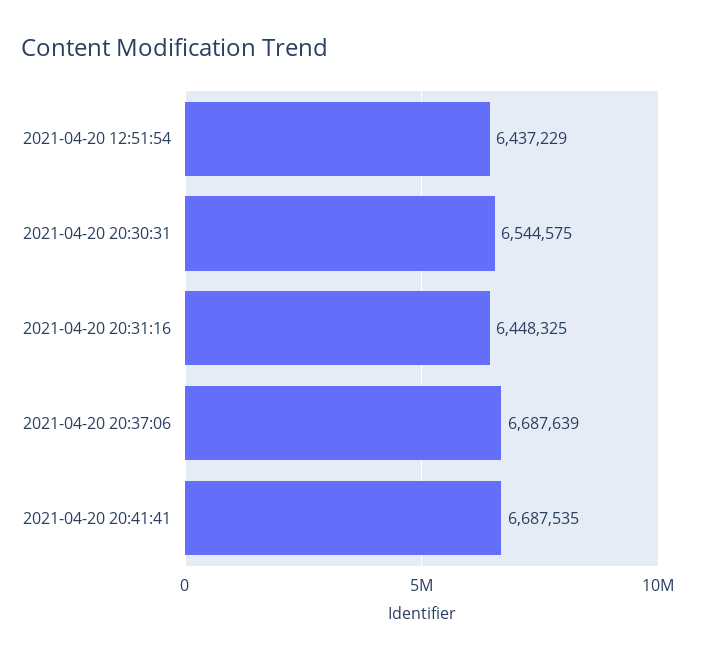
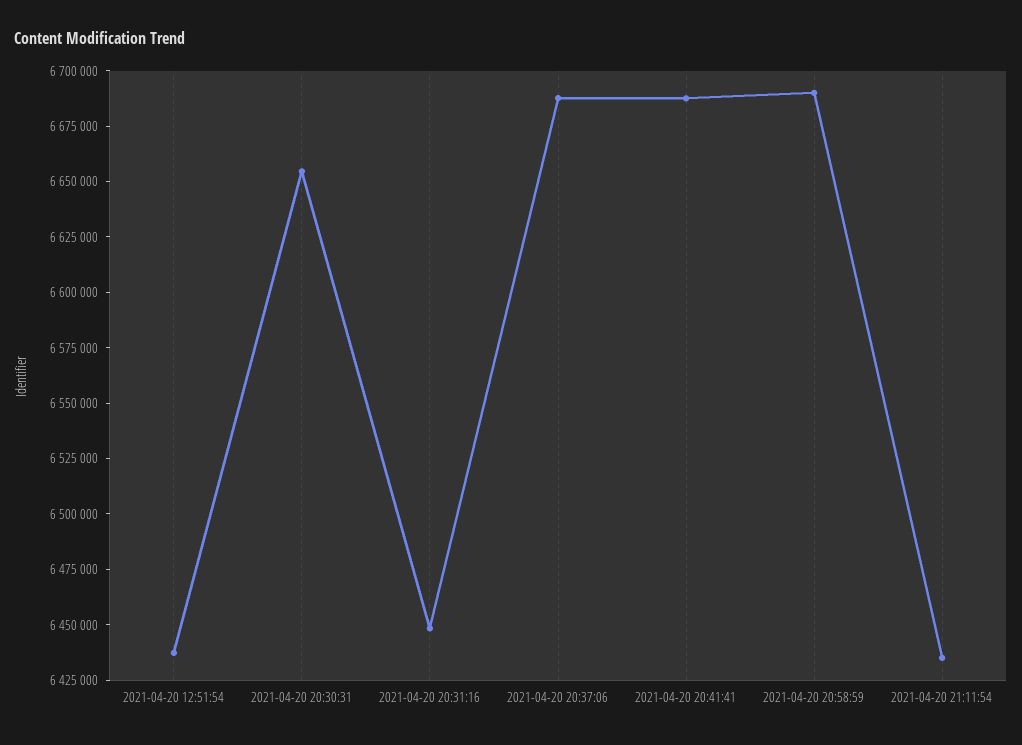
2021-04-20 20:30:31: 6544575 -> 6655000
2021-04-20 20:58:59: none -> 6690000
2021-04-20 21:11:54: none -> 6435000

